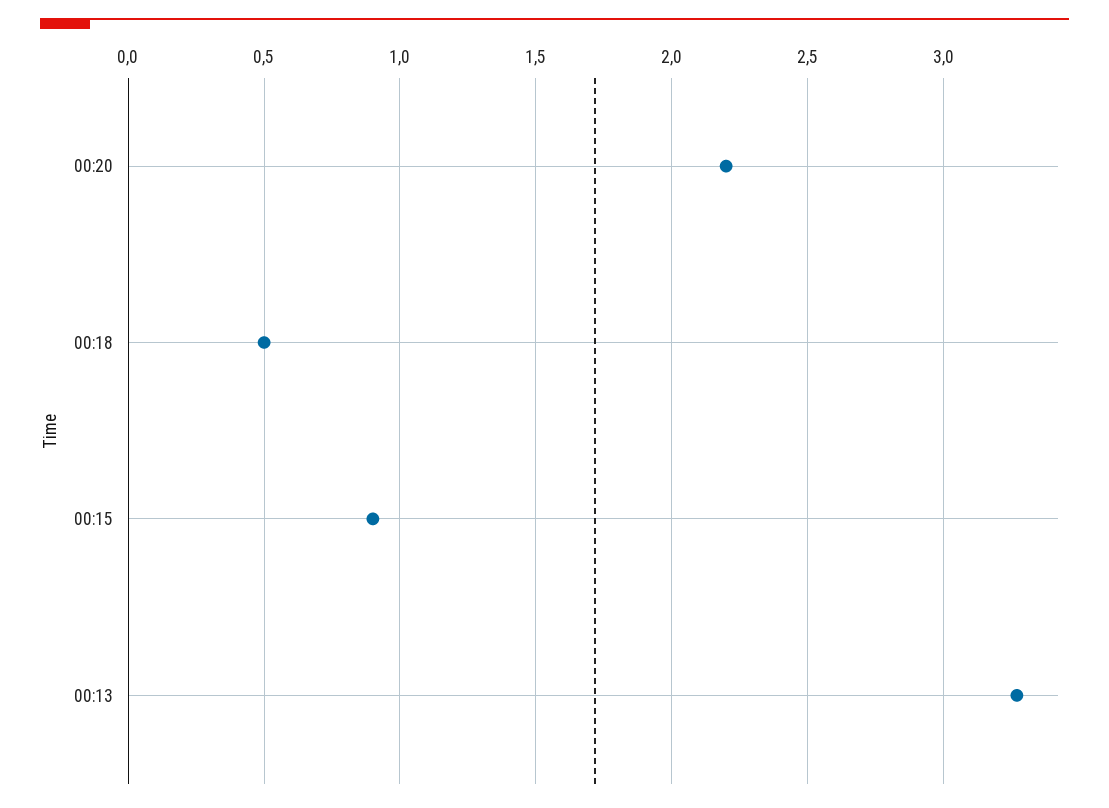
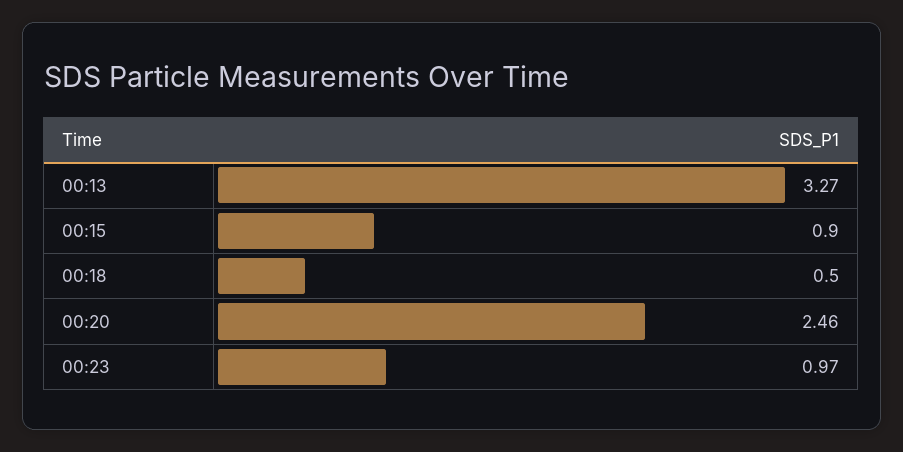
00:20: 2.2 -> 2.46
00:23: none -> 0.97

